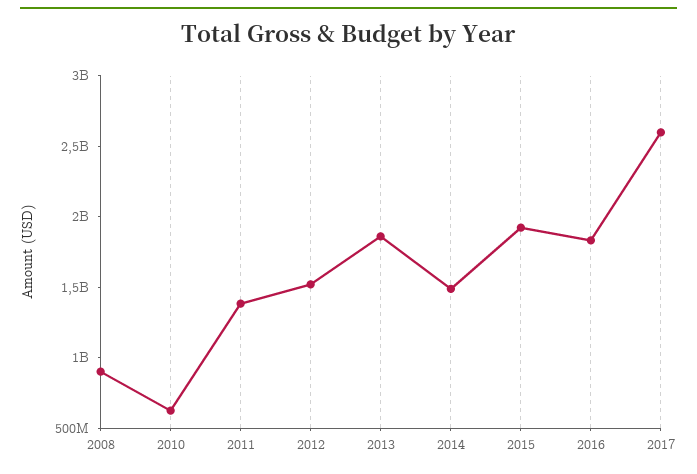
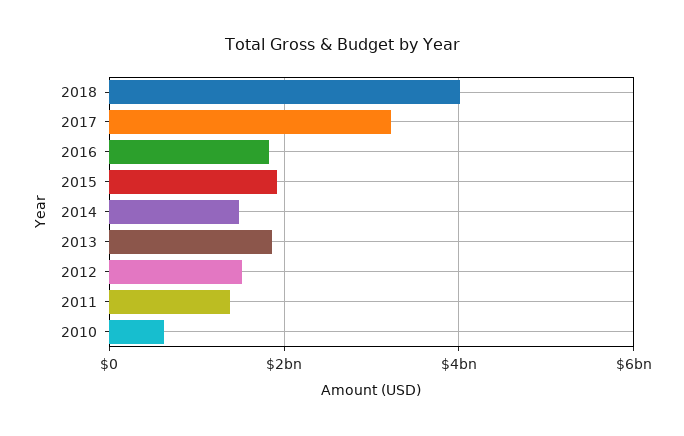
2008: 900000000 -> none
2017: 2600000000 -> 3200000000
2018: none -> 4000000000

